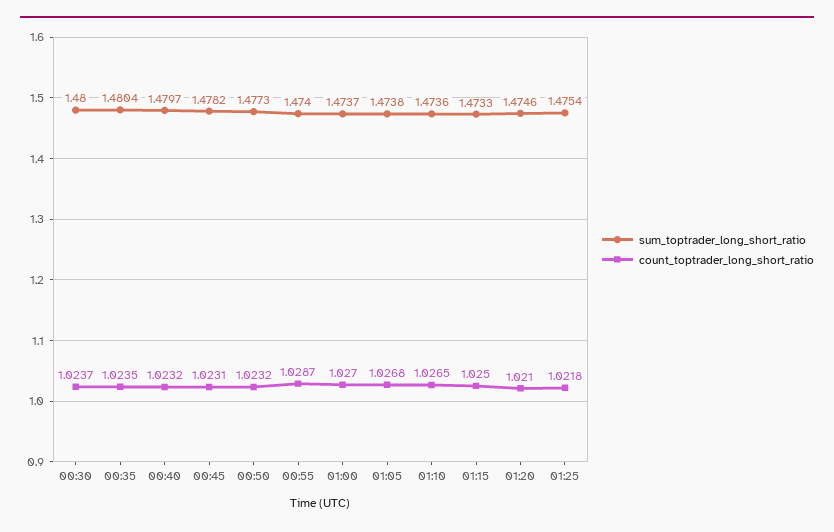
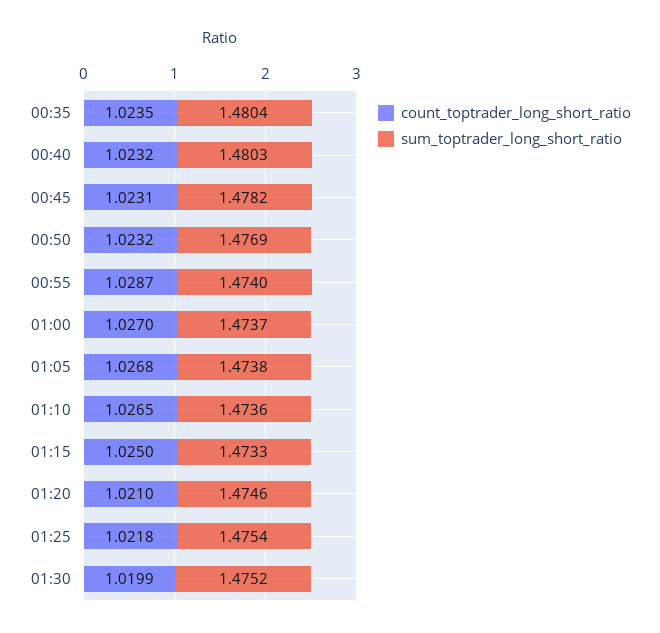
sum_toptrader_long_short_ratio, 00:30: 1.48 -> none
count_toptrader_long_short_ratio, 00:30: 1.0237 -> none
sum_toptrader_long_short_ratio, 00:40: 1.4797 -> 1.4803
sum_toptrader_long_short_ratio, 00:50: 1.4773 -> 1.4769
count_toptrader_long_short_ratio, 01:30: none -> 1.0199
sum_toptrader_long_short_ratio, 01:30: none -> 1.4752

